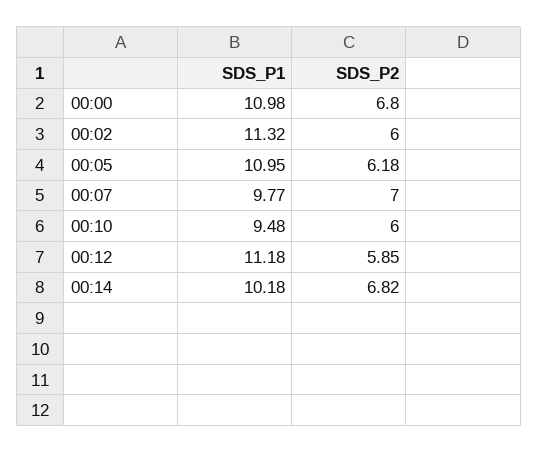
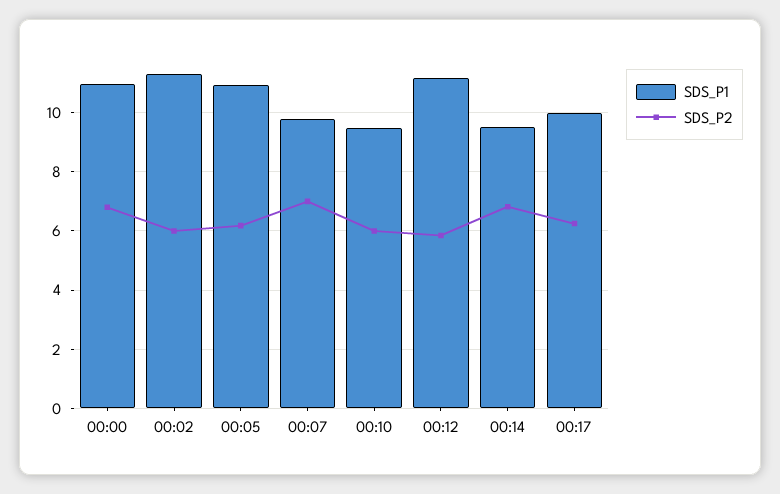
SDS_P1, 00:14: 10.18 -> 9.5
SDS_P1, 00:17: none -> 10
SDS_P2, 00:17: none -> 6.25

